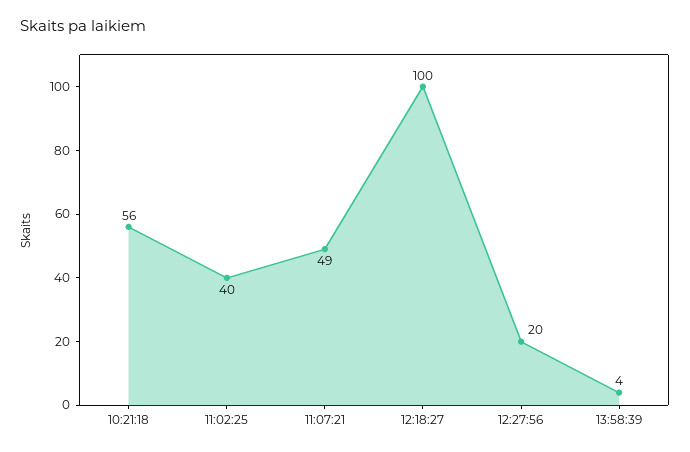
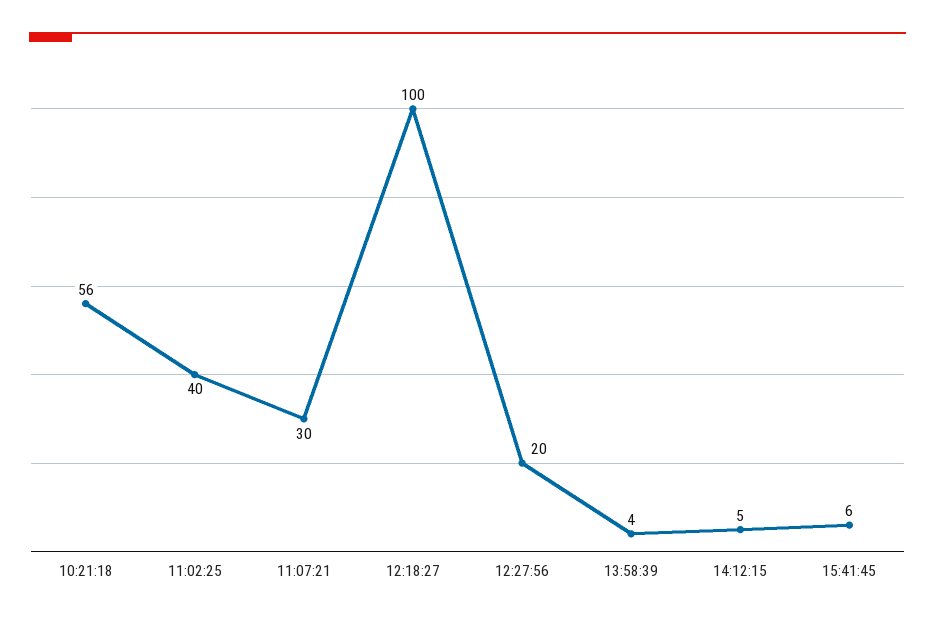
11:07:21: 49 -> 30
14:12:15: none -> 5
15:41:45: none -> 6

